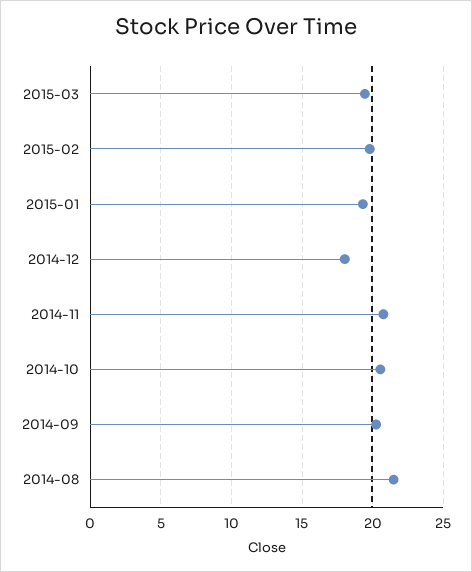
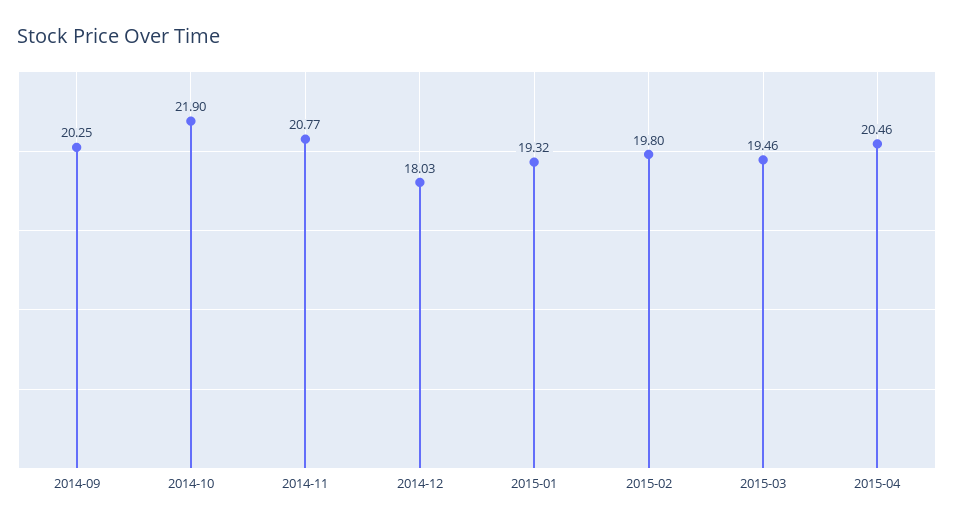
2014-10: 20.5 -> 21.9
2014-08: 21.5 -> none
2015-04: none -> 20.46

